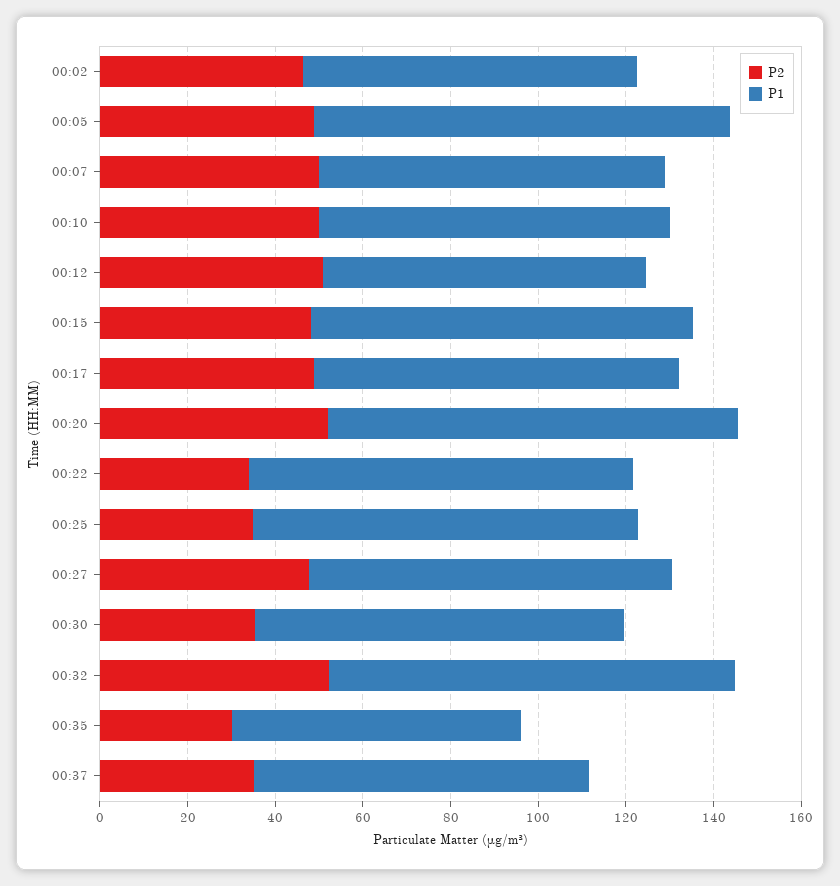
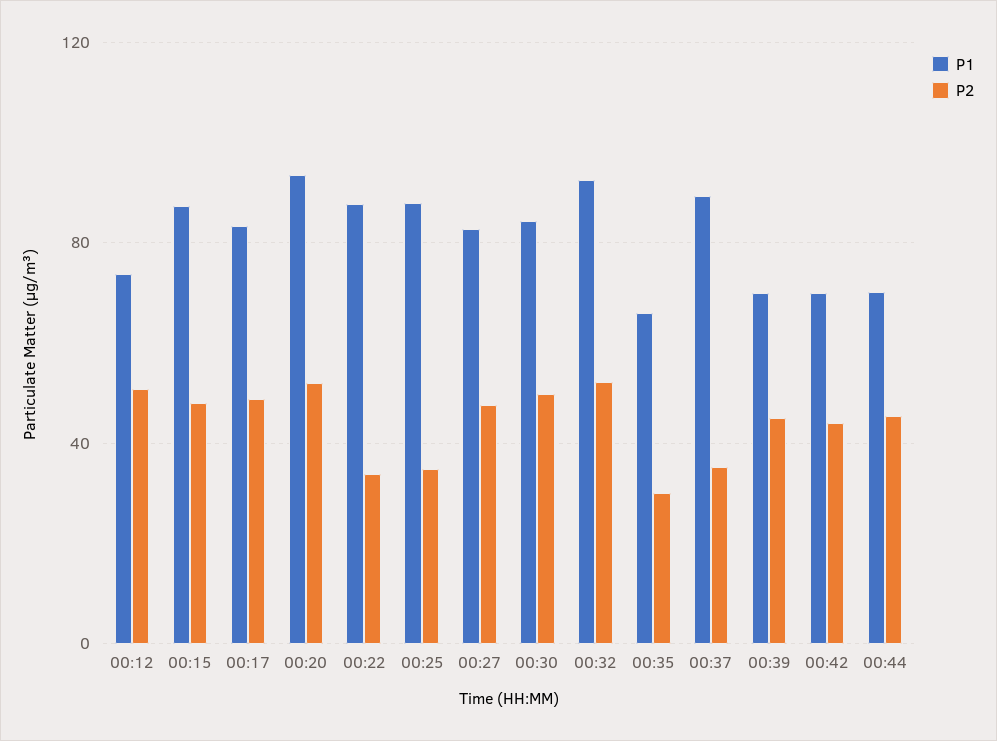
P2, 00:02: 45 -> none
P1, 00:02: 75 -> none
P2, 00:05: 50 -> none
P1, 00:05: 95 -> none
P2, 00:07: 50 -> none
P1, 00:07: 80 -> none
P2, 00:10: 50 -> none
P1, 00:10: 80 -> none
P2, 00:30: 35 -> 50
P1, 00:37: 75 -> 90
P1, 00:39: none -> 70
P2, 00:39: none -> 45
P1, 00:42: none -> 70
P2, 00:42: none -> 45
P1, 00:44: none -> 70
P2, 00:44: none -> 45

